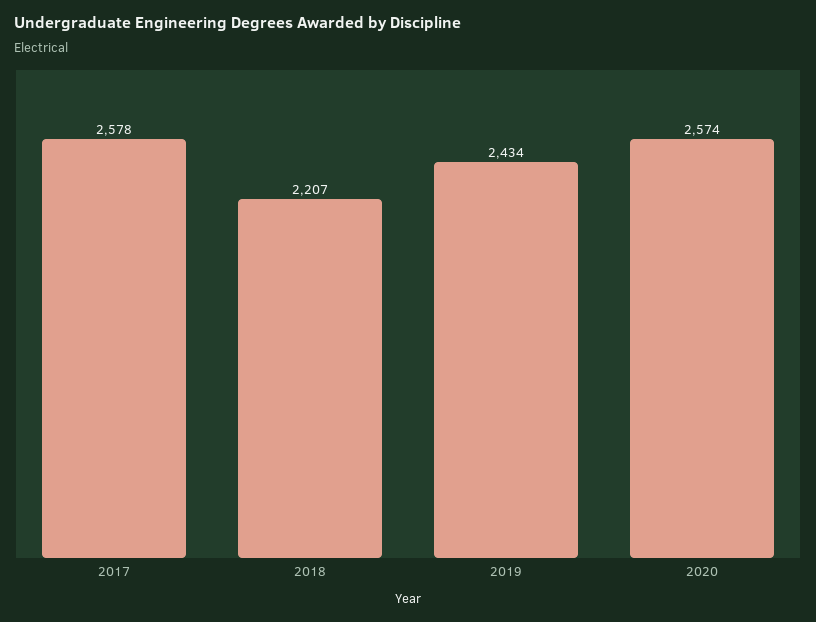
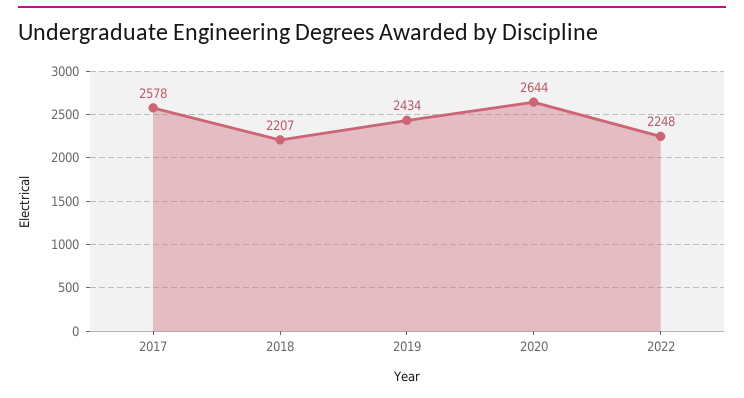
2020: 2574 -> 2644
2022: none -> 2248

